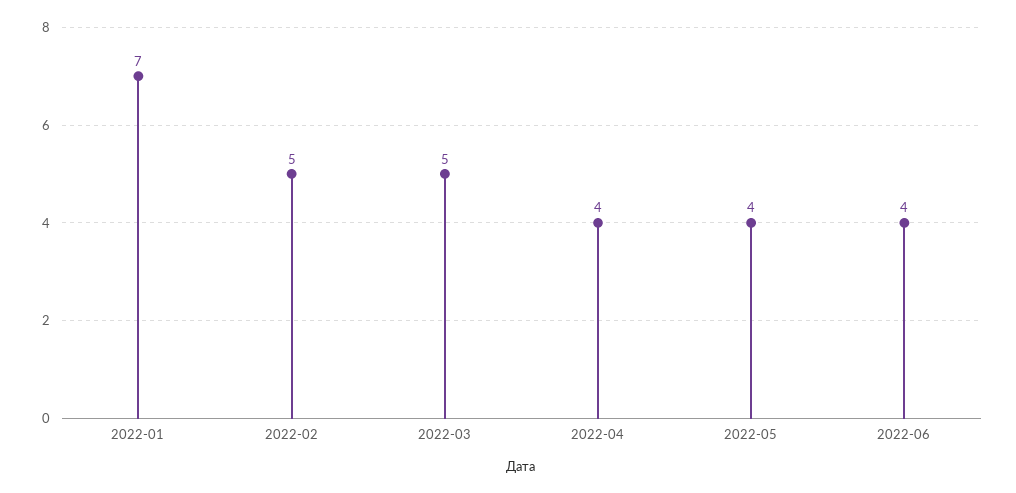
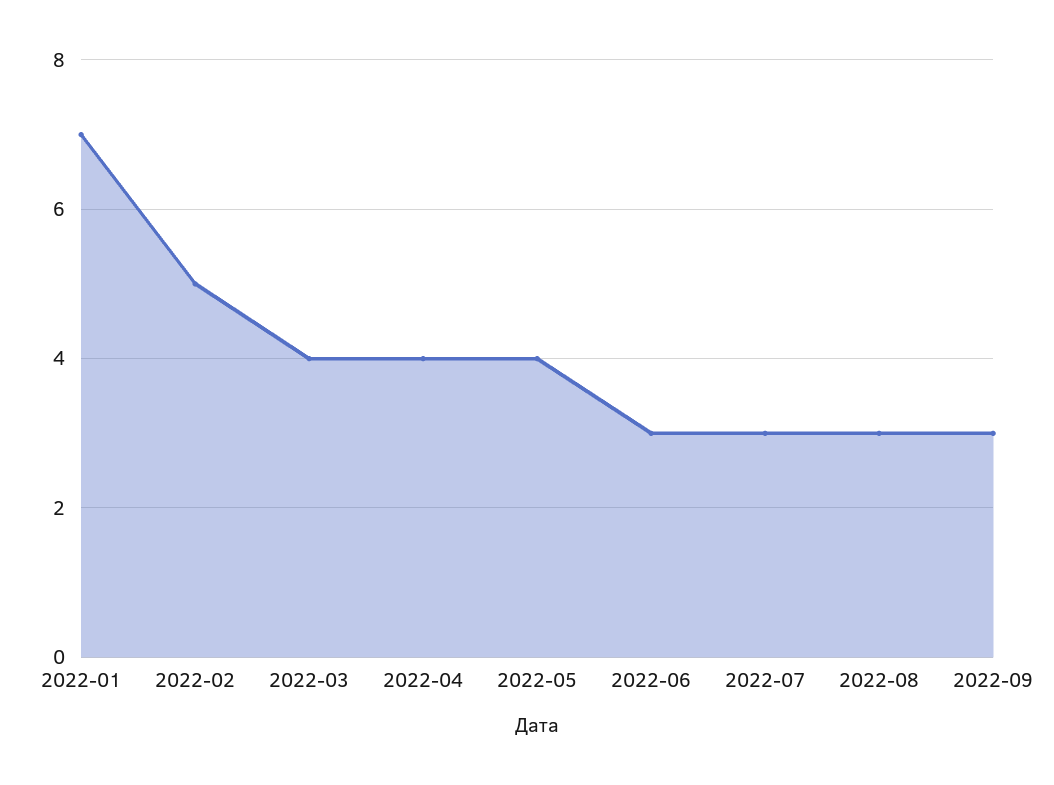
2022-03: 5 -> 4
2022-06: 4 -> 3
2022-07: none -> 3
2022-08: none -> 3
2022-09: none -> 3

